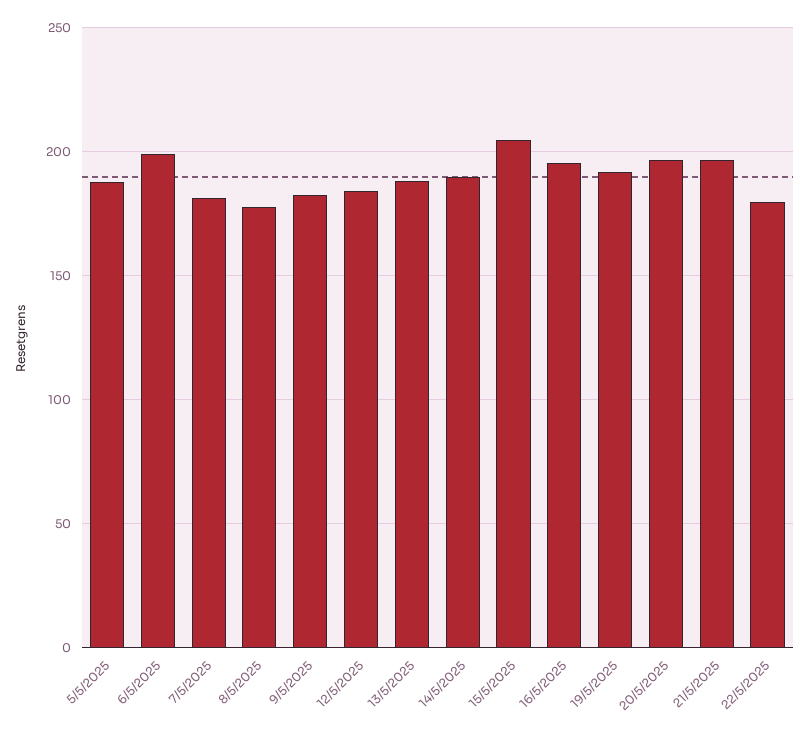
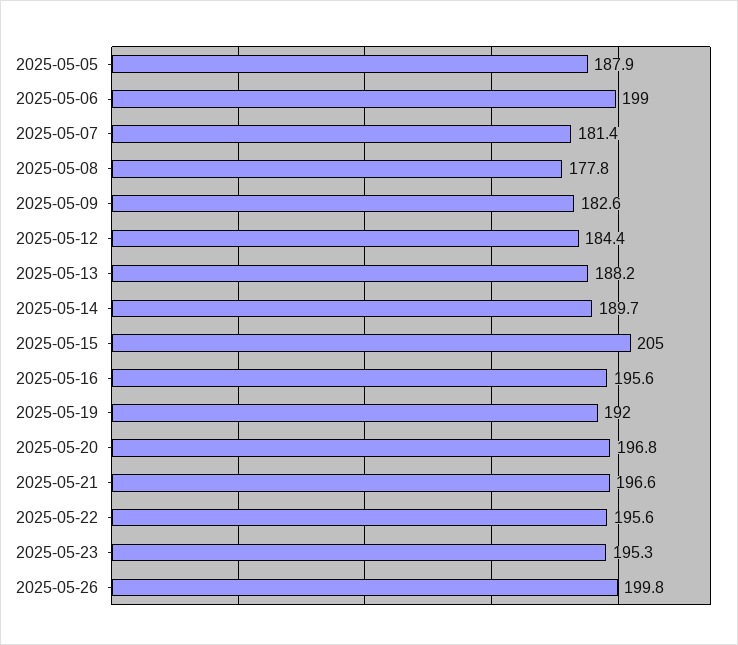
22/5/2025: 180 -> 195.6
2025-05-23: none -> 195.3
2025-05-26: none -> 199.8

